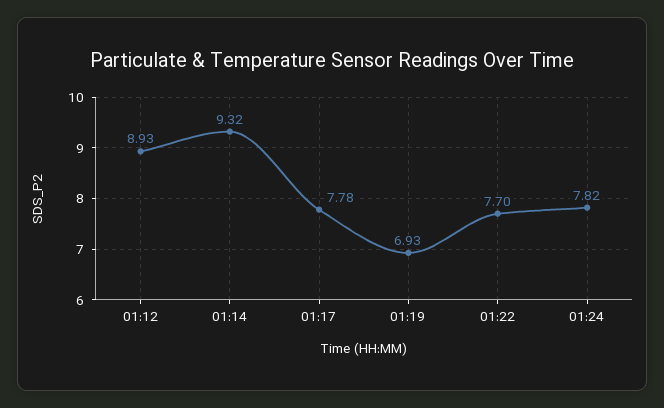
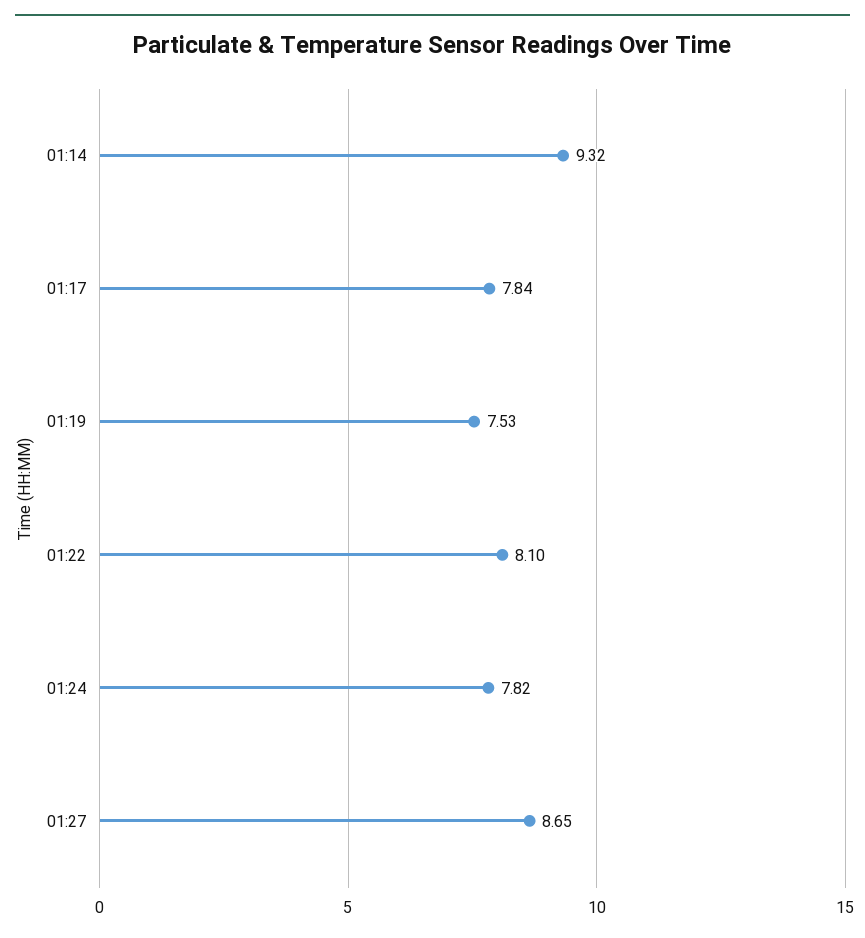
01:12: 8.93 -> none
01:17: 7.78 -> 7.84
01:19: 6.93 -> 7.53
01:22: 7.7 -> 8.1
01:27: none -> 8.65

